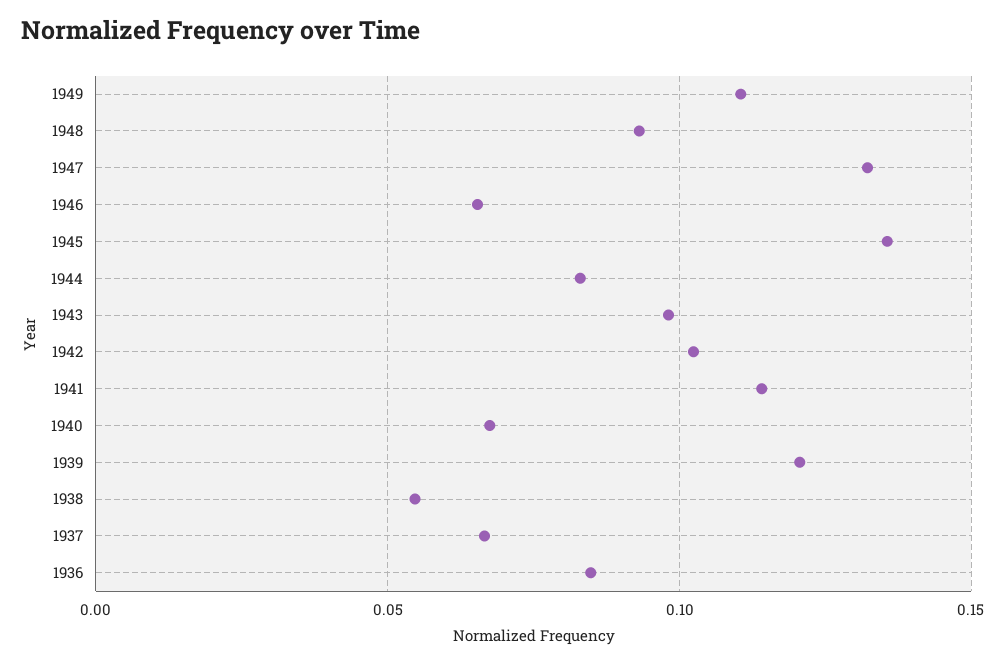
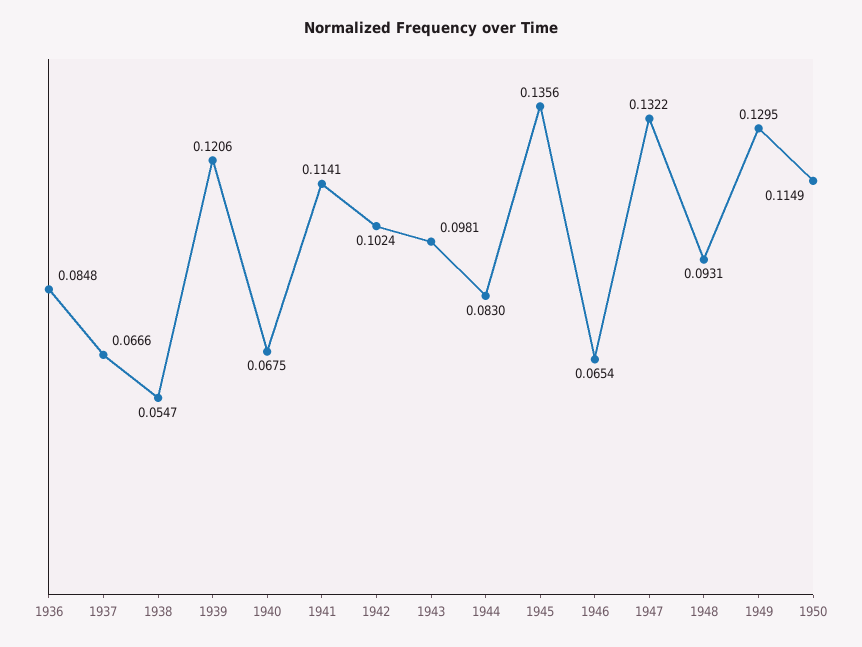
1949: 0.11 -> 0.1295
1950: none -> 0.1149

